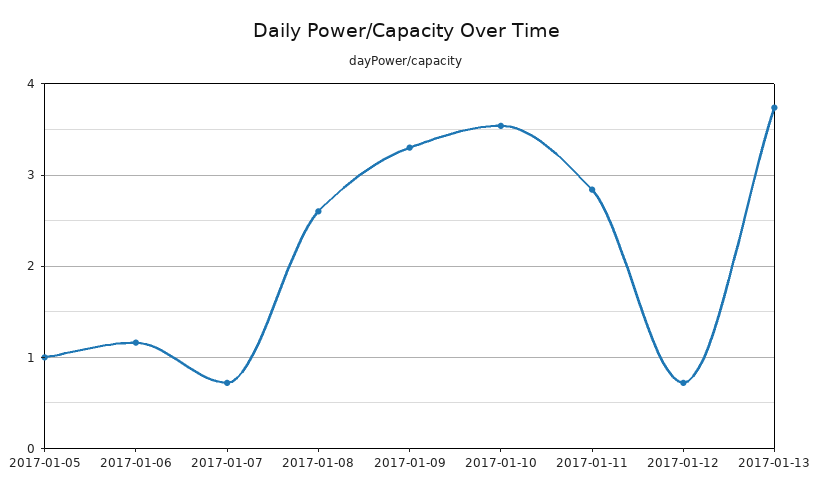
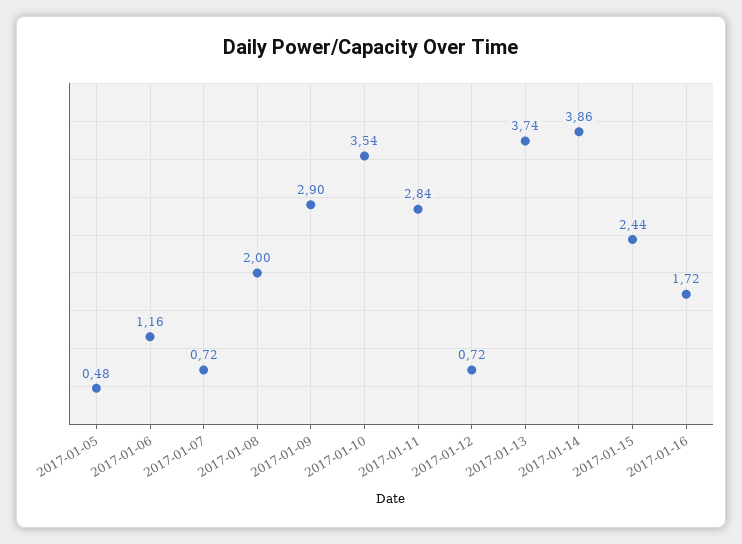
2017-01-05: 1 -> 0.48
2017-01-08: 2.6 -> 2
2017-01-09: 3.3 -> 2.9
2017-01-14: none -> 3.86
2017-01-15: none -> 2.44
2017-01-16: none -> 1.72

